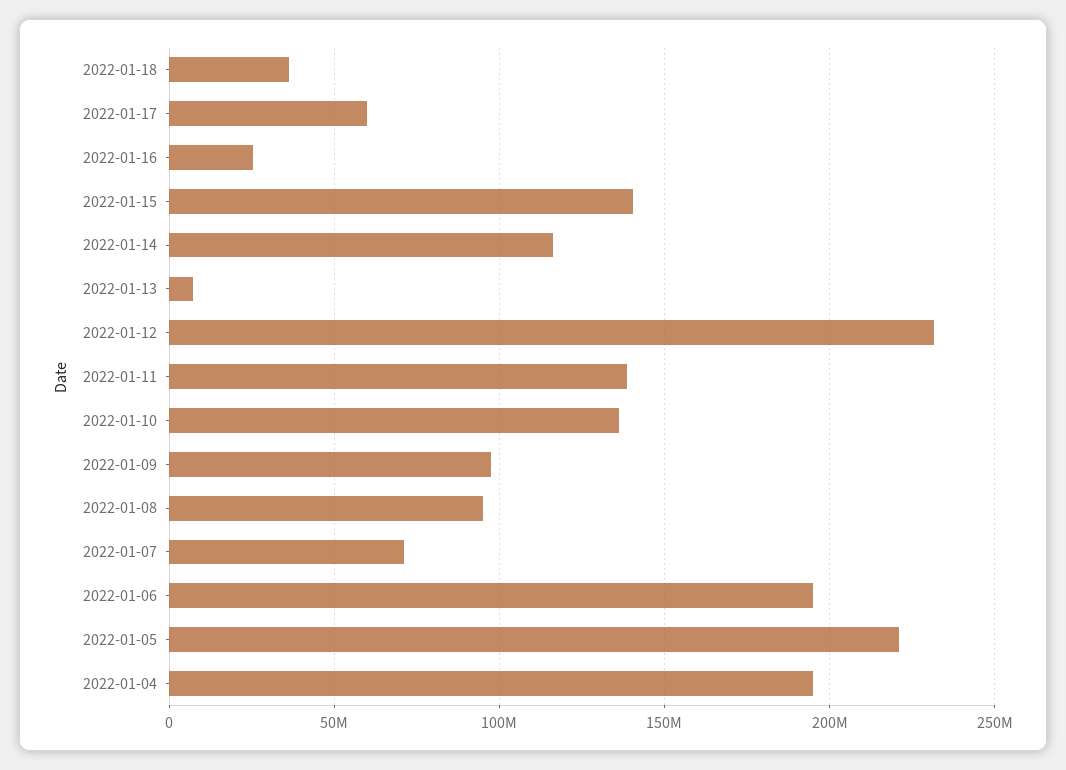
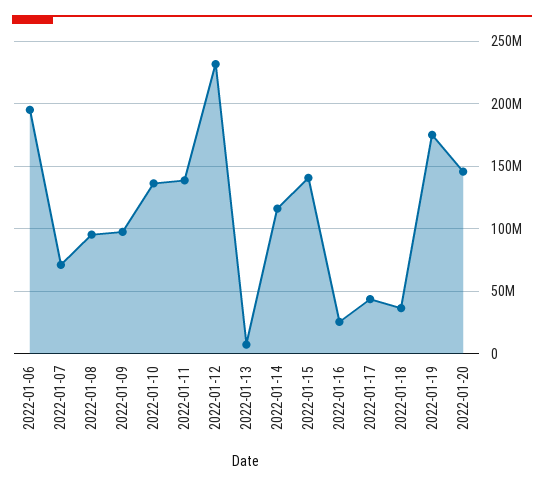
2022-01-17: 60000000 -> 45000000
2022-01-05: 220000000 -> none
2022-01-04: 195000000 -> none
2022-01-19: none -> 175000000
2022-01-20: none -> 145000000

